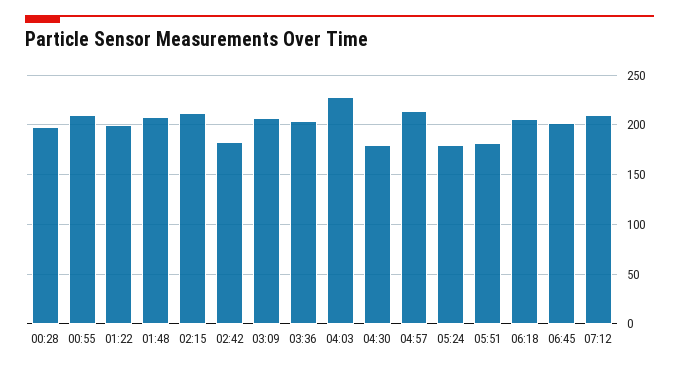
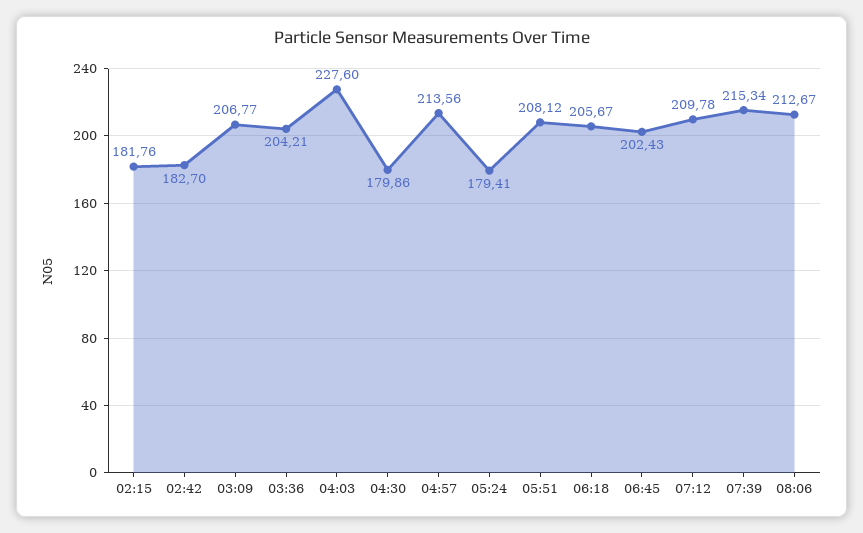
00:28: 200 -> none
00:55: 210 -> none
01:22: 200 -> none
01:48: 210 -> none
02:15: 210 -> 181.76
05:51: 180 -> 208.12
07:39: none -> 215.34
08:06: none -> 212.67

